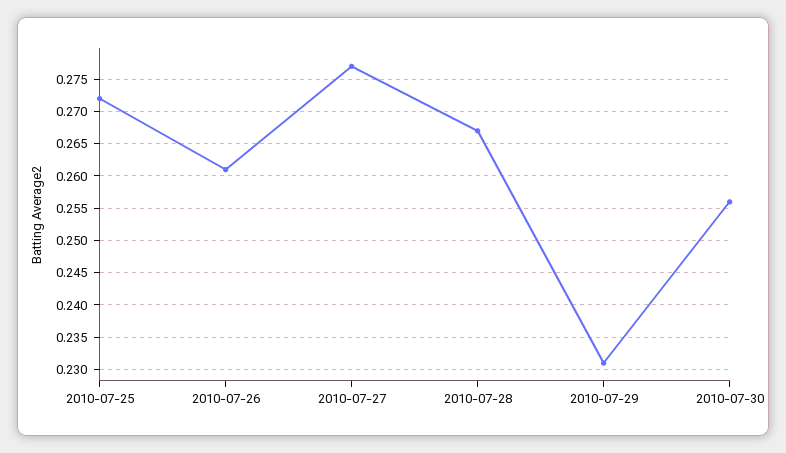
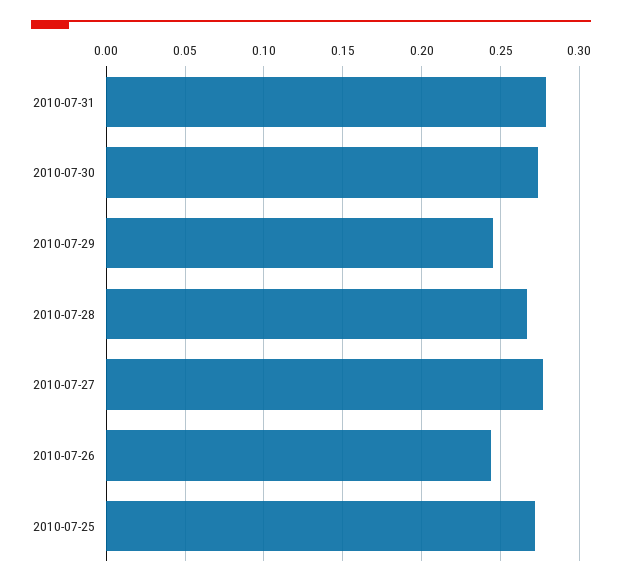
2010-07-26: 0.261 -> 0.245
2010-07-29: 0.231 -> 0.245
2010-07-30: 0.256 -> 0.275
2010-07-31: none -> 0.28

